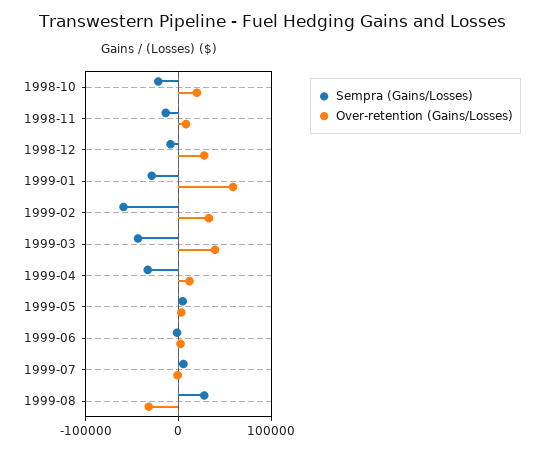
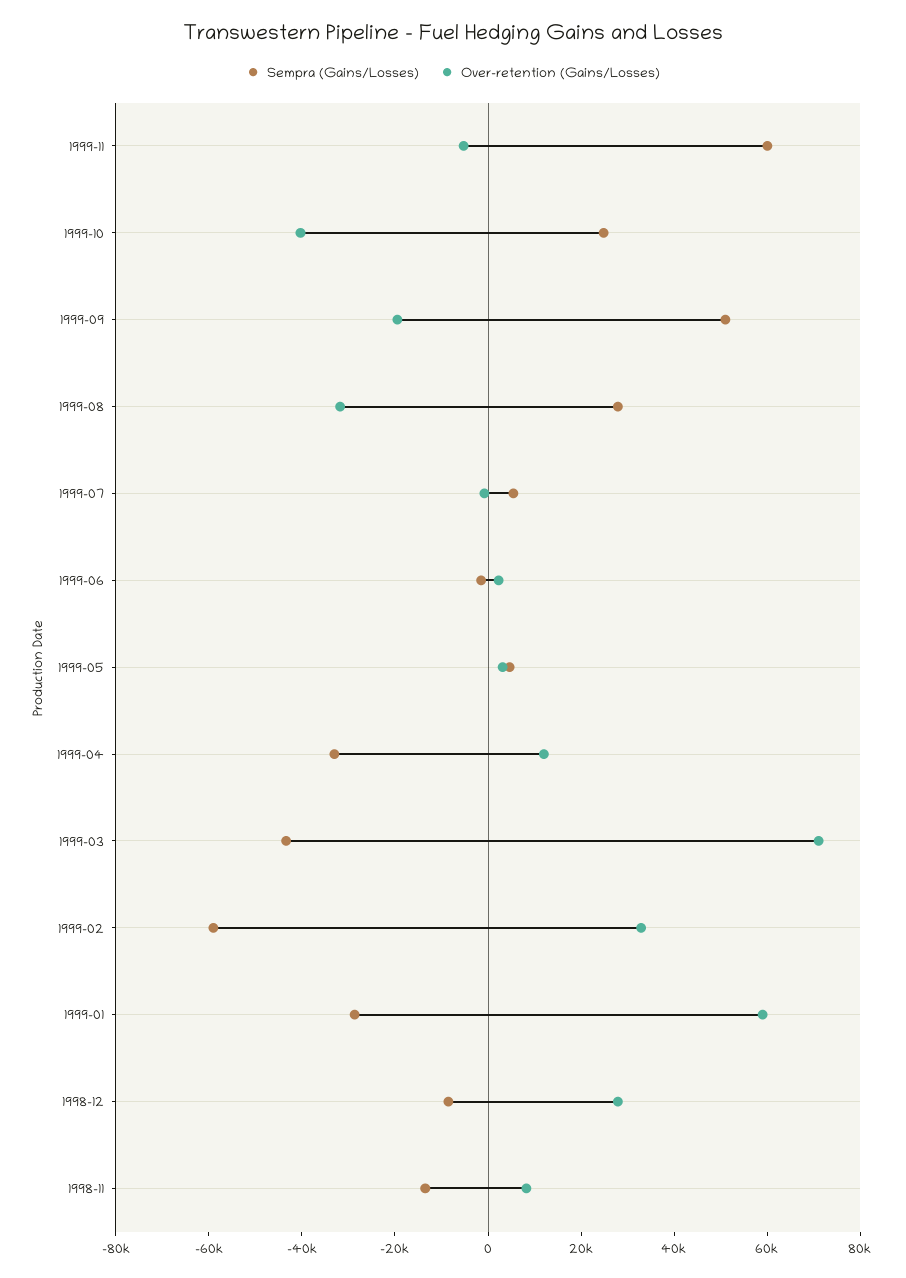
Sempra (Gains/Losses), 1998-10: -20000 -> none
Over-retention (Gains/Losses), 1998-10: 20000 -> none
Over-retention (Gains/Losses), 1999-03: 40000 -> 70000
Sempra (Gains/Losses), 1999-11: none -> 60000
Over-retention (Gains/Losses), 1999-11: none -> -5000
Sempra (Gains/Losses), 1999-10: none -> 25000
Over-retention (Gains/Losses), 1999-10: none -> -40000
Sempra (Gains/Losses), 1999-09: none -> 50000
Over-retention (Gains/Losses), 1999-09: none -> -20000

